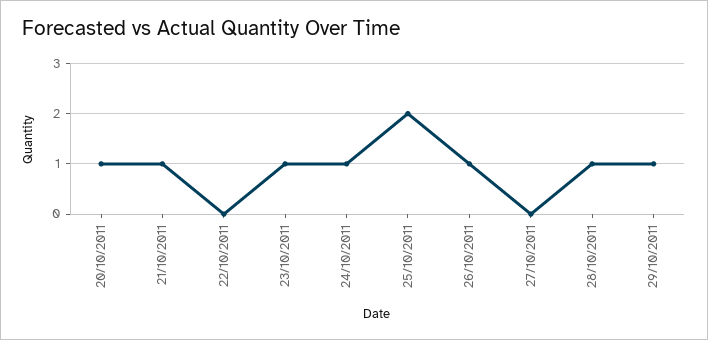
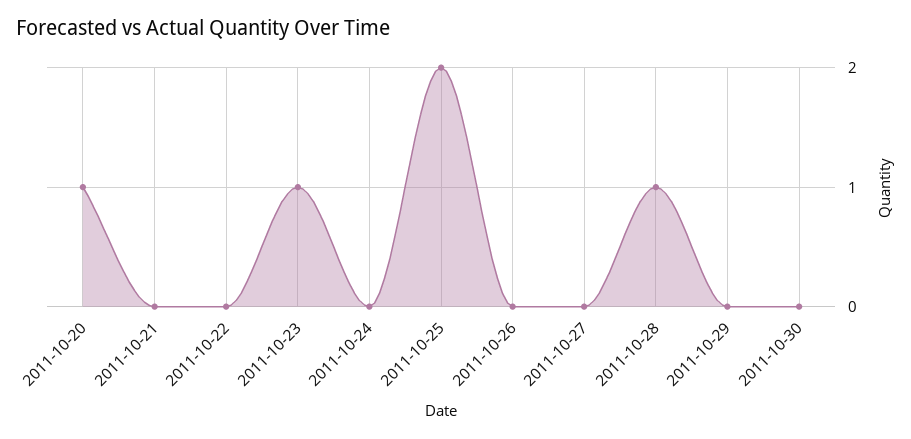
21/10/2011: 1 -> 0
24/10/2011: 1 -> 0
26/10/2011: 1 -> 0
29/10/2011: 1 -> 0
2011-10-30: none -> 0

